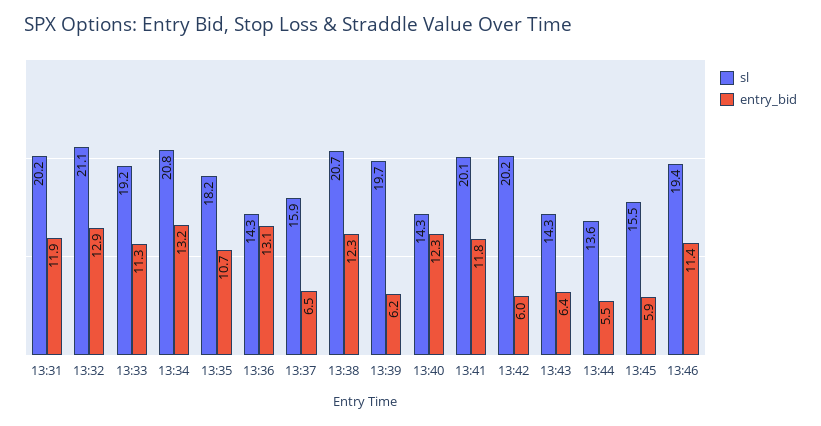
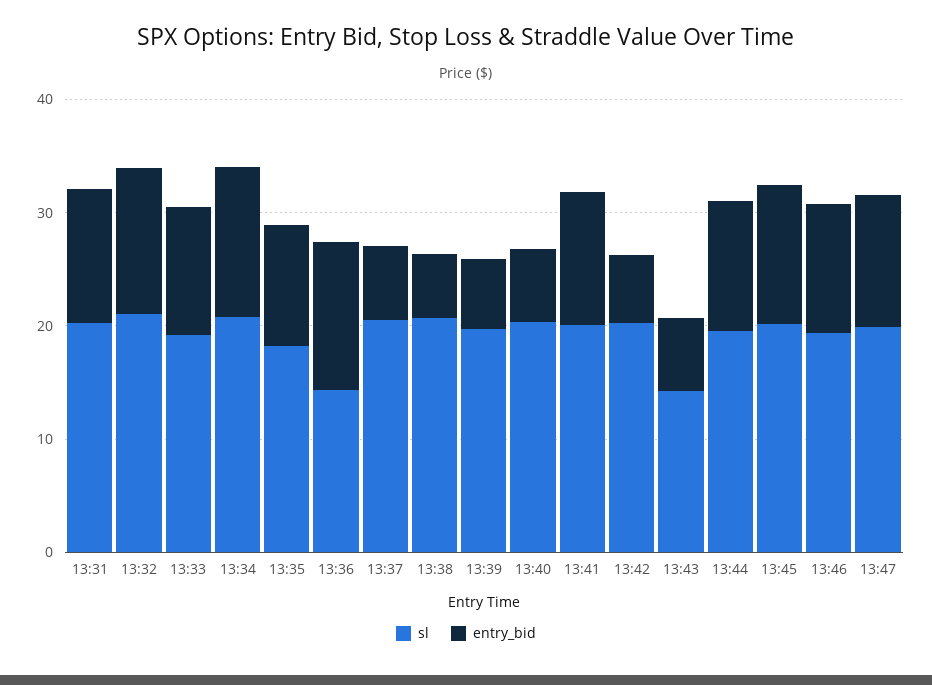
sl, 13:37: 15.9 -> 20
entry_bid, 13:38: 12.3 -> 6
sl, 13:40: 14.3 -> 20
entry_bid, 13:40: 12.3 -> 6
sl, 13:44: 13.6 -> 20
entry_bid, 13:44: 5.5 -> 12
sl, 13:45: 15.5 -> 20
entry_bid, 13:45: 5.9 -> 12
sl, 13:47: none -> 20
entry_bid, 13:47: none -> 12

